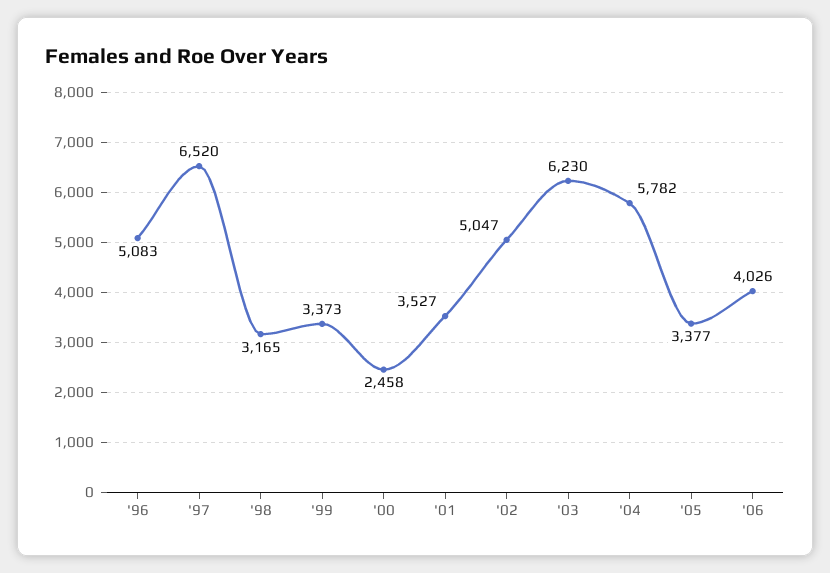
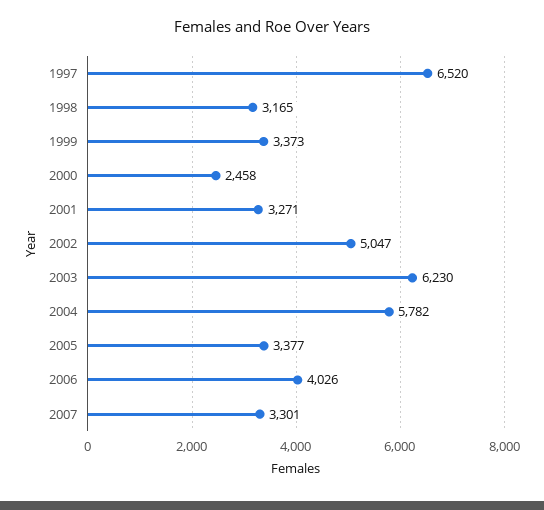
'96: 5083 -> none
'01: 3527 -> 3271
2007: none -> 3301

